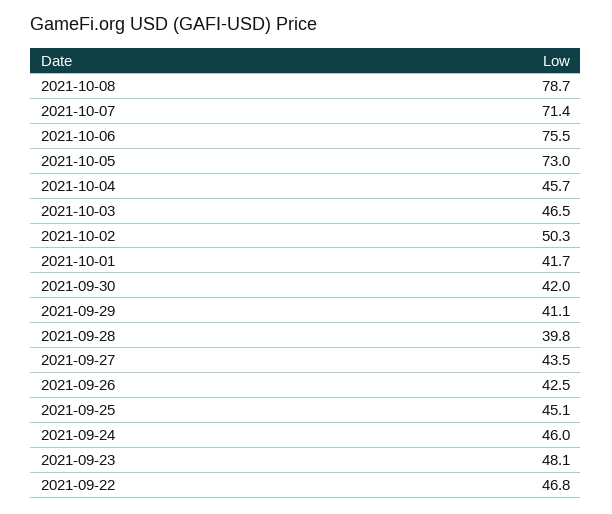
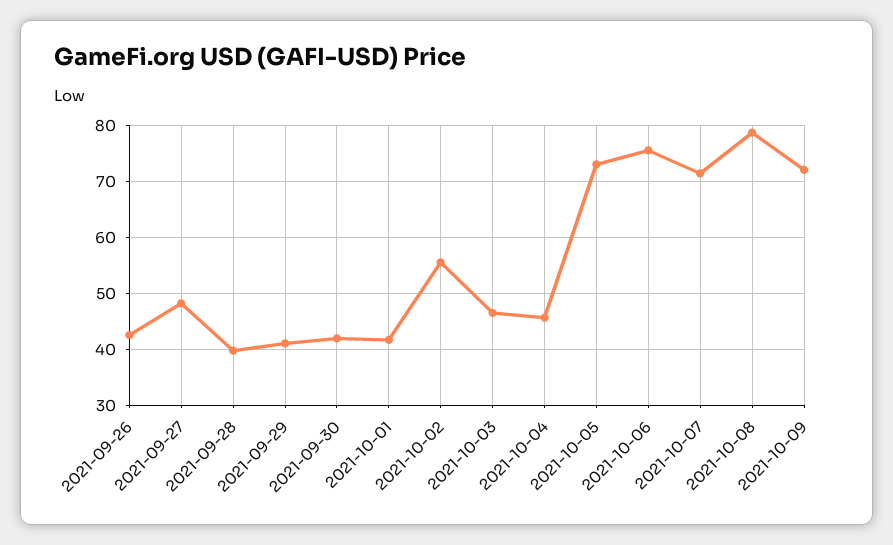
2021-10-02: 50.3 -> 56
2021-09-27: 43.5 -> 48
2021-09-25: 45.1 -> none
2021-09-24: 46 -> none
2021-09-23: 48.1 -> none
2021-09-22: 46.8 -> none
2021-10-09: none -> 72

